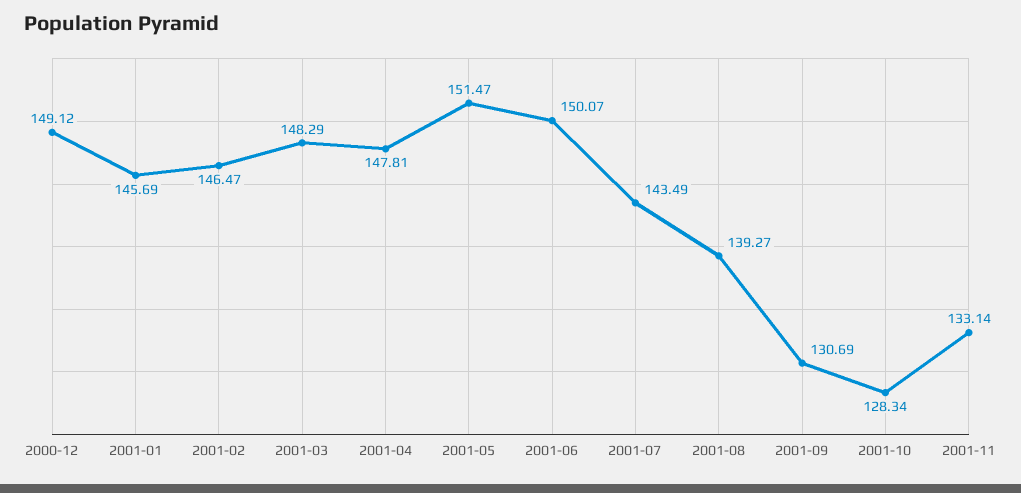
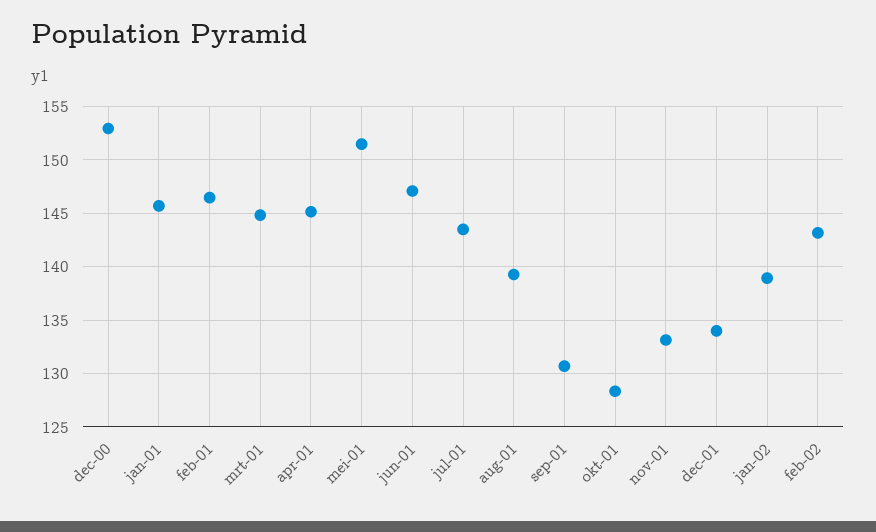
2000-12: 149.12 -> 153
2001-03: 148.29 -> 145
2001-04: 147.81 -> 145
2001-06: 150.07 -> 147
dec-01: none -> 134
jan-02: none -> 139
feb-02: none -> 143

